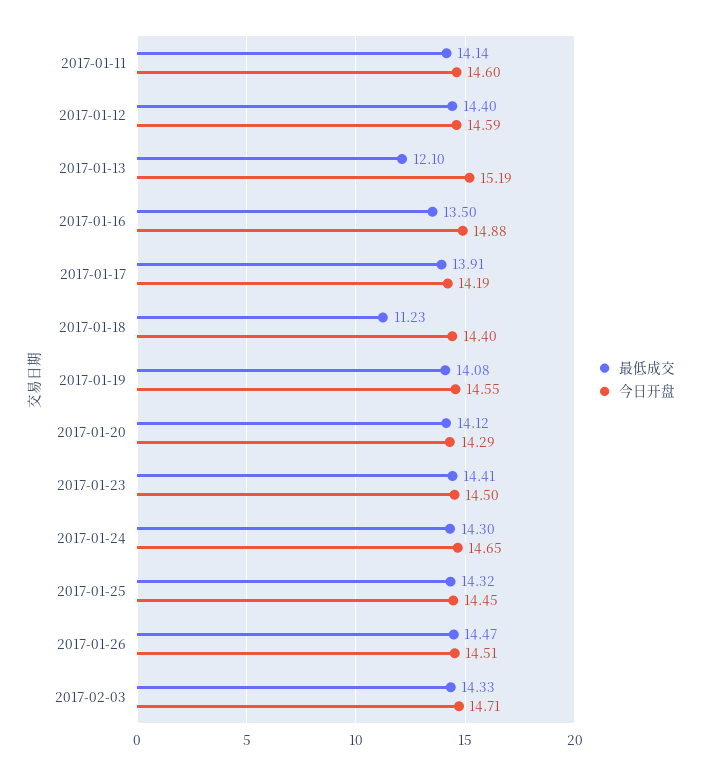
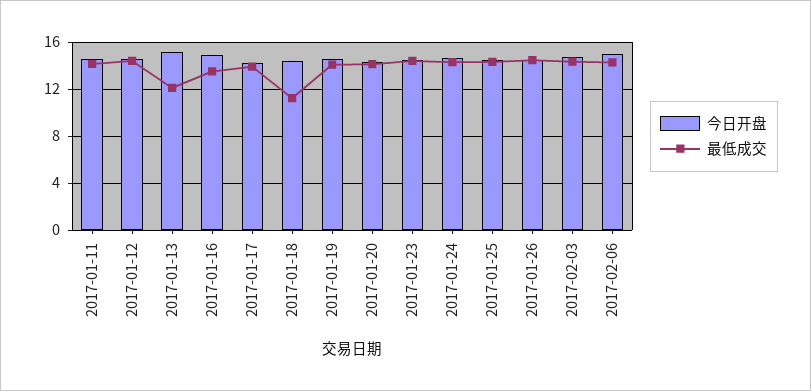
今日开盘, 2017-02-06: none -> 15
最低成交, 2017-02-06: none -> 14

